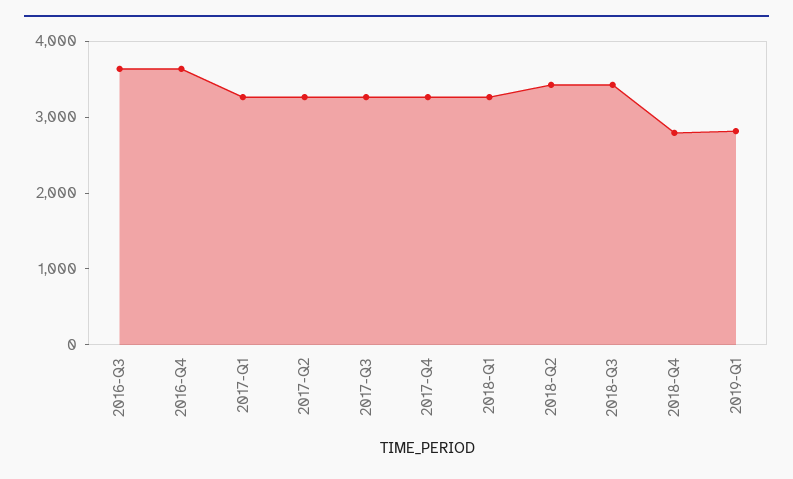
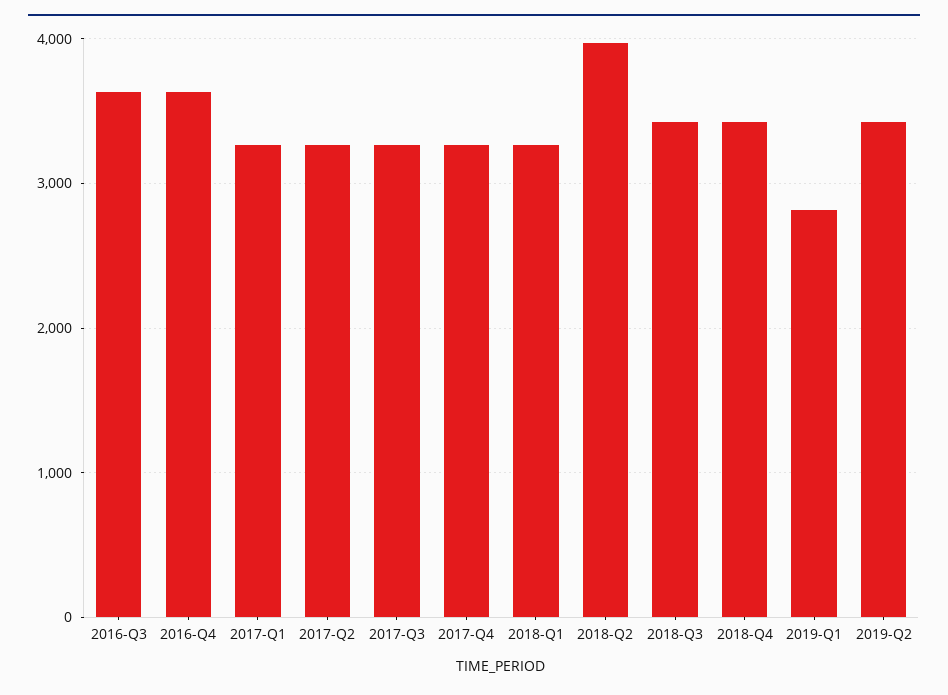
2018-Q2: 3400 -> 4000
2018-Q4: 2800 -> 3400
2019-Q2: none -> 3400

